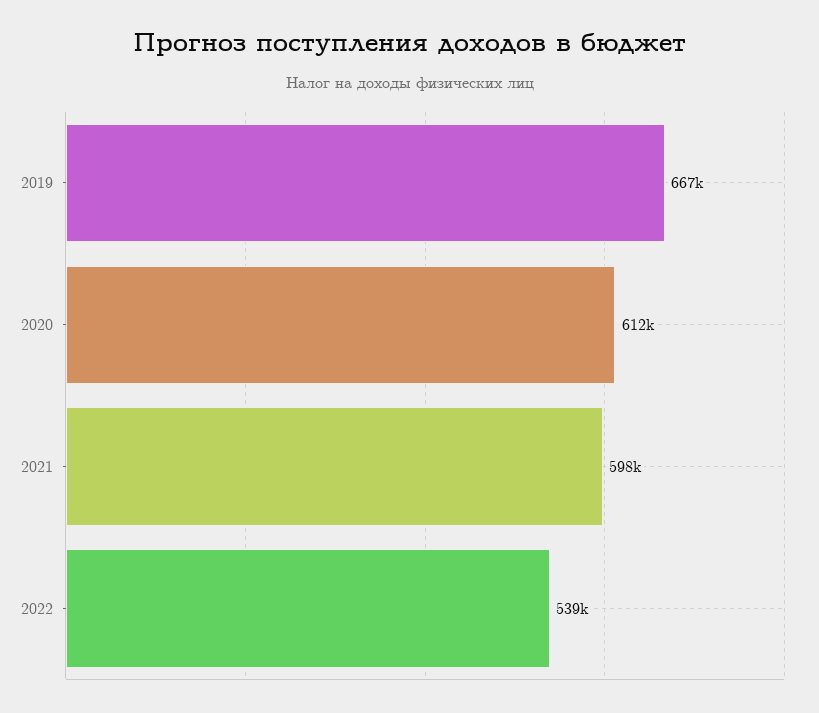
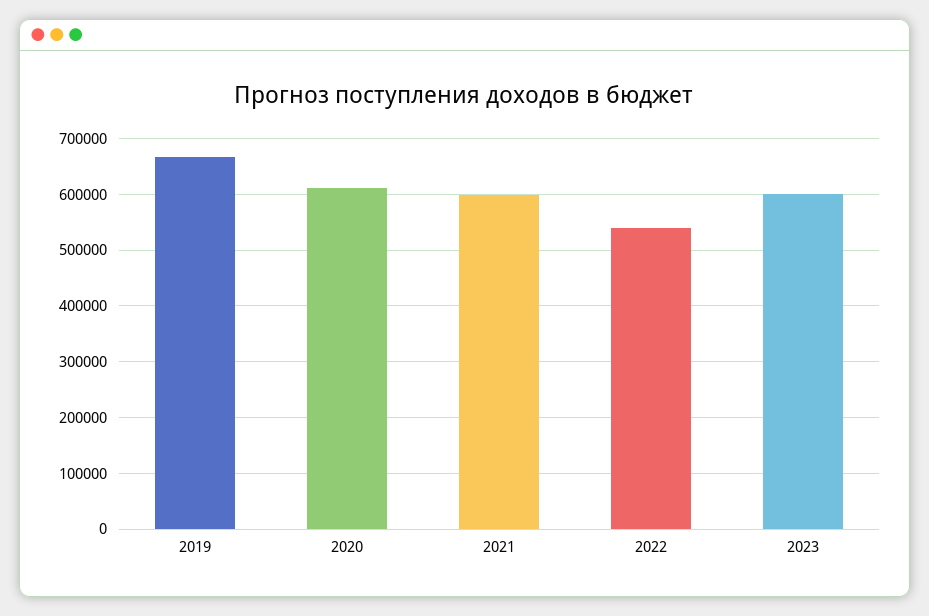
2023: none -> 600000

